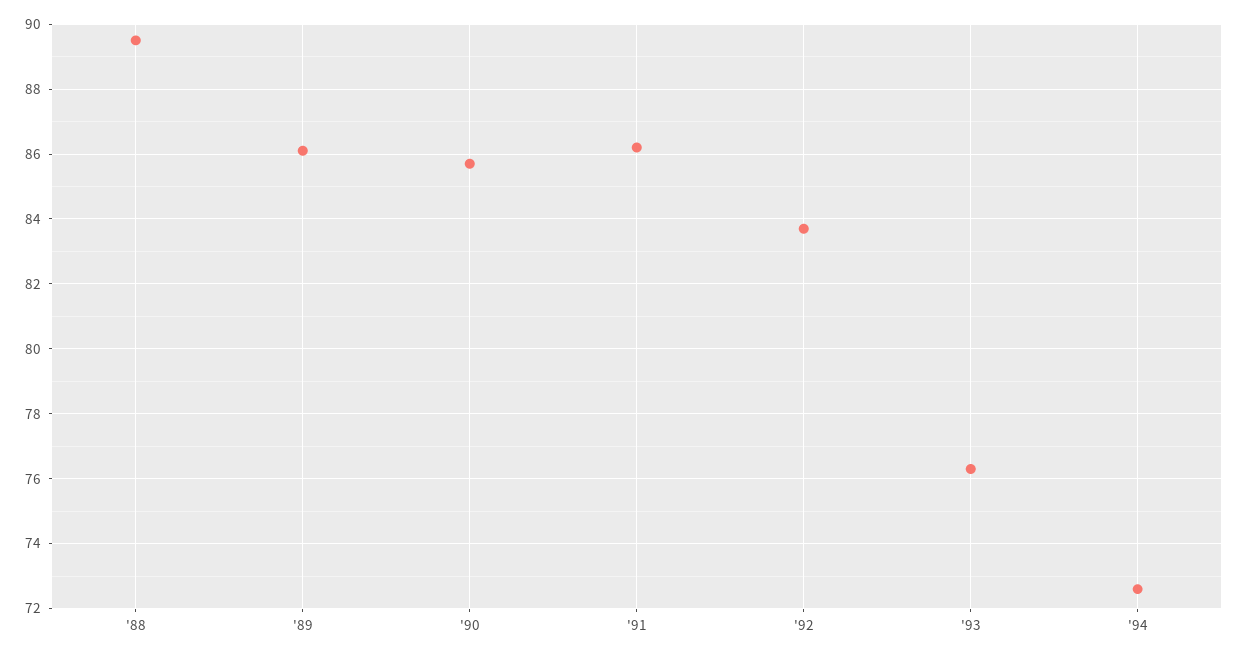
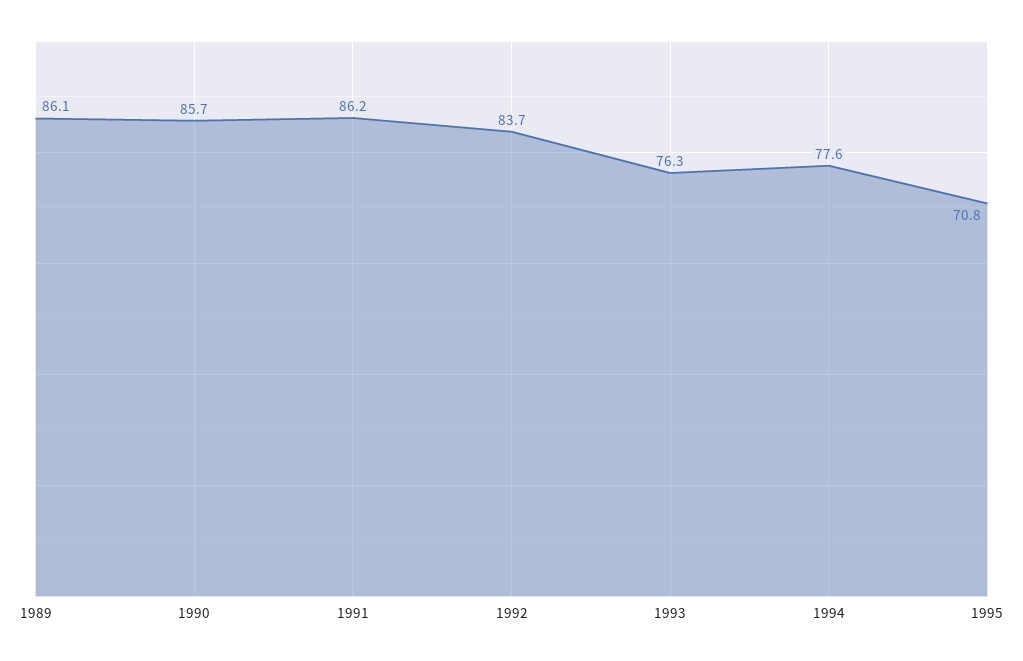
'88: 89.5 -> none
'94: 72.5 -> 77.6
1995: none -> 70.8

